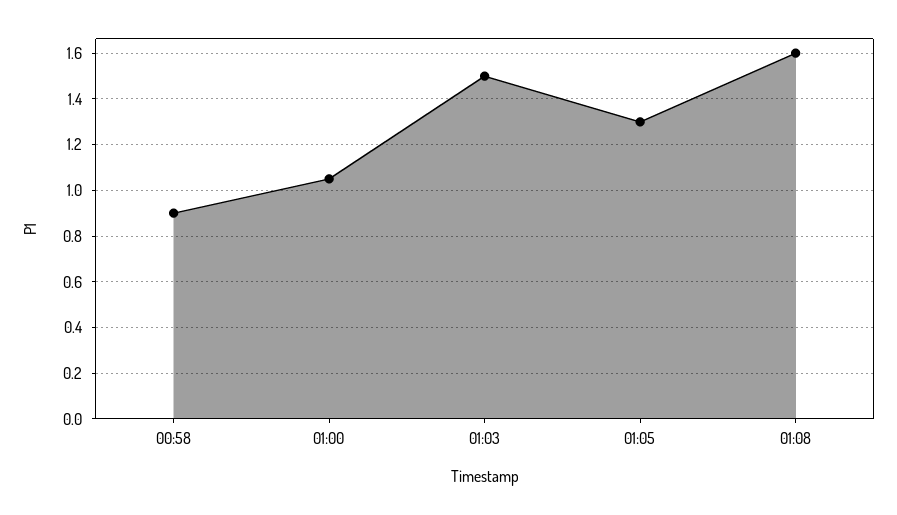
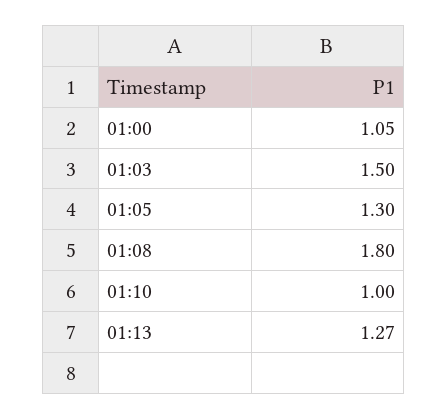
00:58: 0.9 -> none
01:08: 1.6 -> 1.8
01:10: none -> 1
01:13: none -> 1.27

